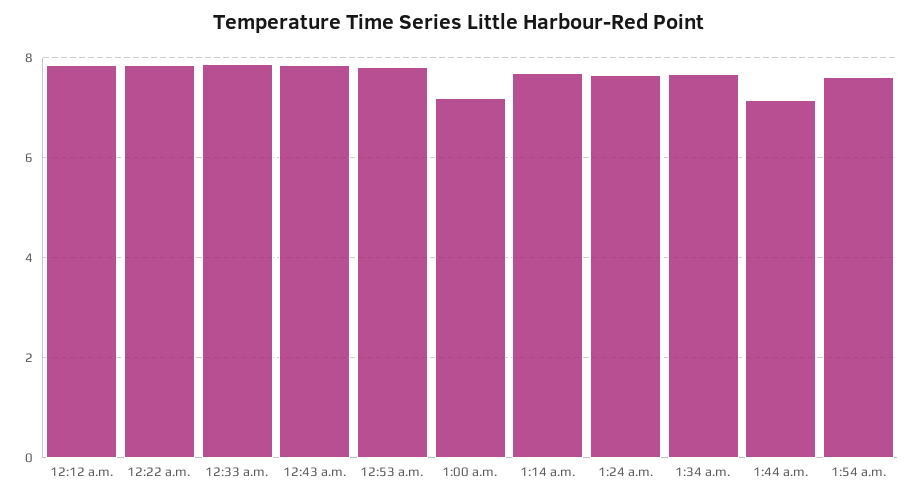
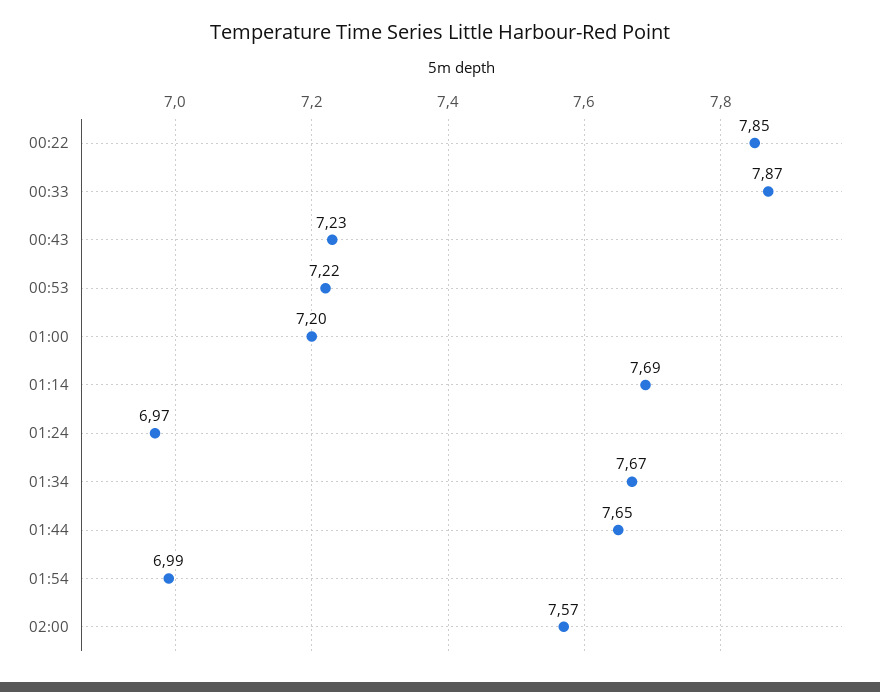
12:12 a.m.: 7.8 -> none
12:43 a.m.: 7.8 -> 7.23
12:53 a.m.: 7.8 -> 7.22
1:24 a.m.: 7.6 -> 6.97
1:44 a.m.: 7.2 -> 7.65
1:54 a.m.: 7.6 -> 6.99
02:00: none -> 7.57

